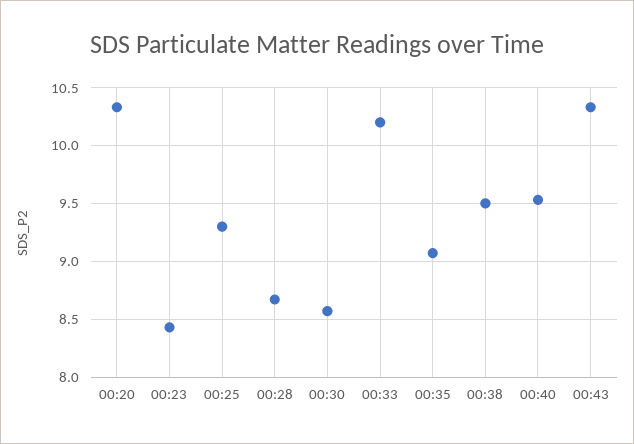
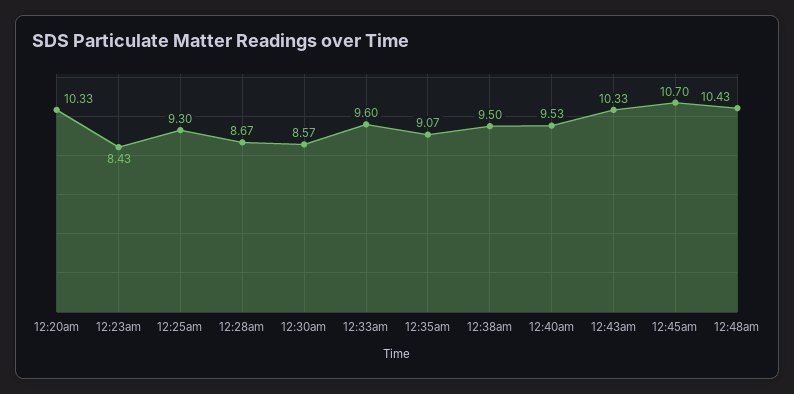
00:33: 10.2 -> 9.6
12:45am: none -> 10.7
12:48am: none -> 10.43

